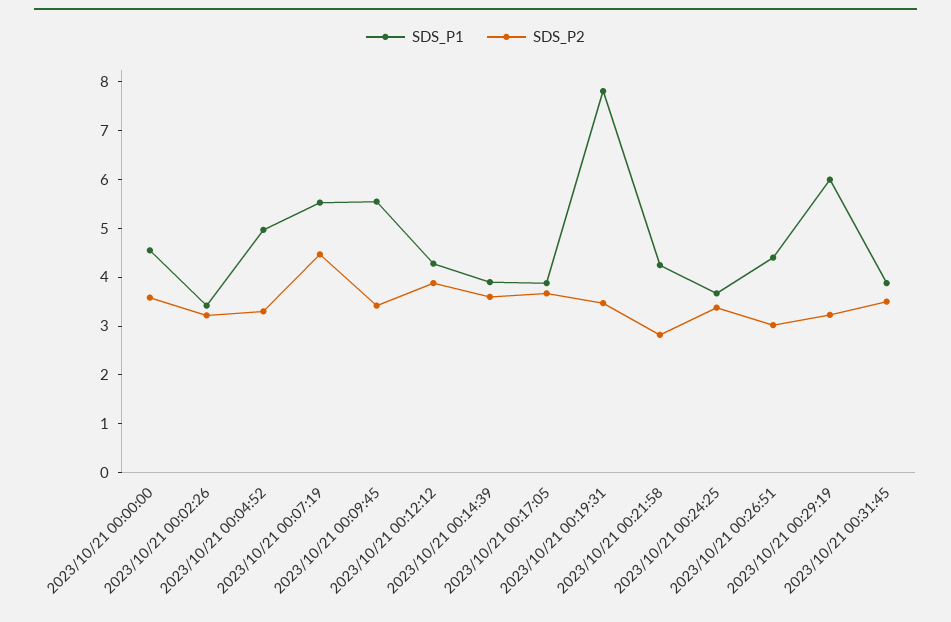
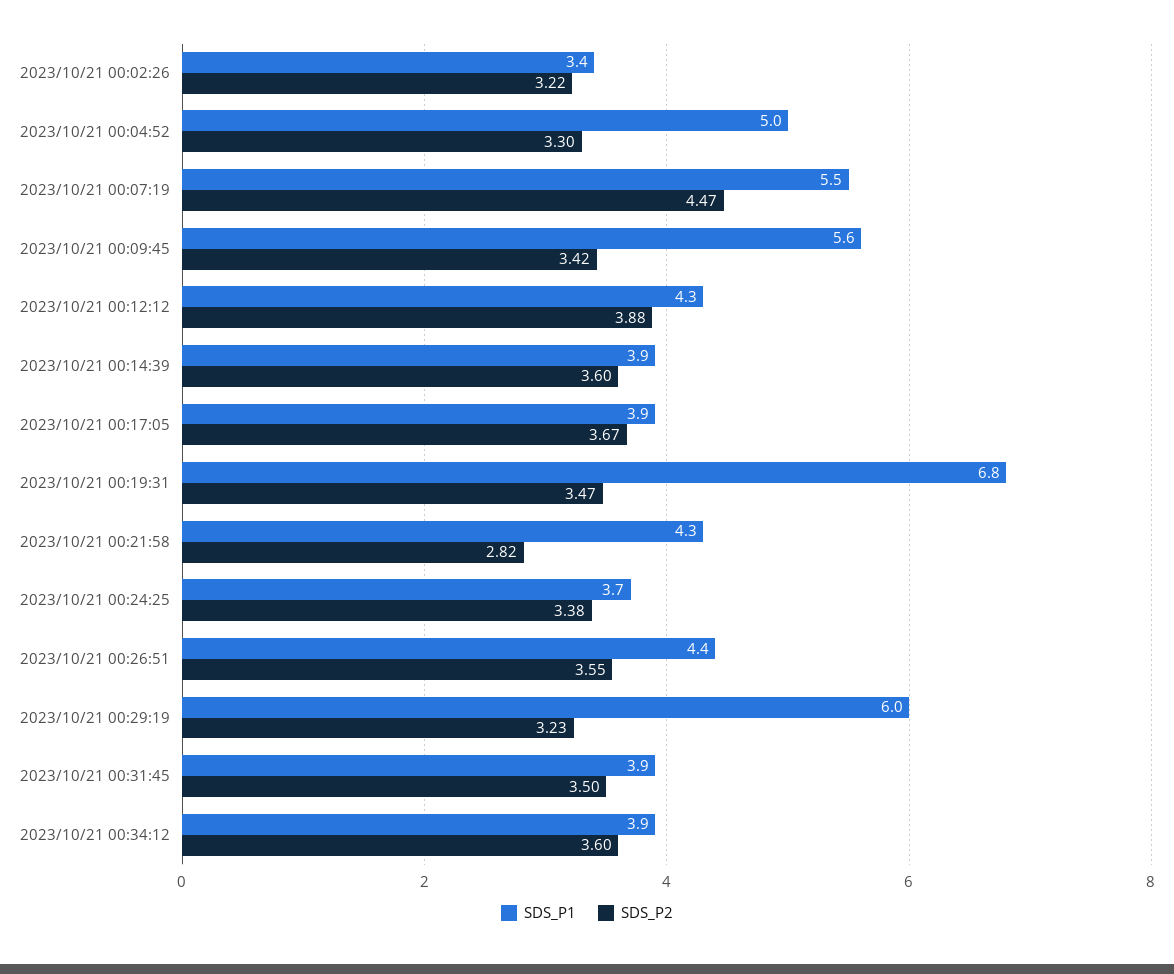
SDS_P1, 2023/10/21 00:00:00: 4.6 -> none
SDS_P2, 2023/10/21 00:00:00: 3.6 -> none
SDS_P1, 2023/10/21 00:19:31: 7.8 -> 6.8
SDS_P2, 2023/10/21 00:26:51: 3 -> 3.55
SDS_P1, 2023/10/21 00:34:12: none -> 3.9
SDS_P2, 2023/10/21 00:34:12: none -> 3.6

